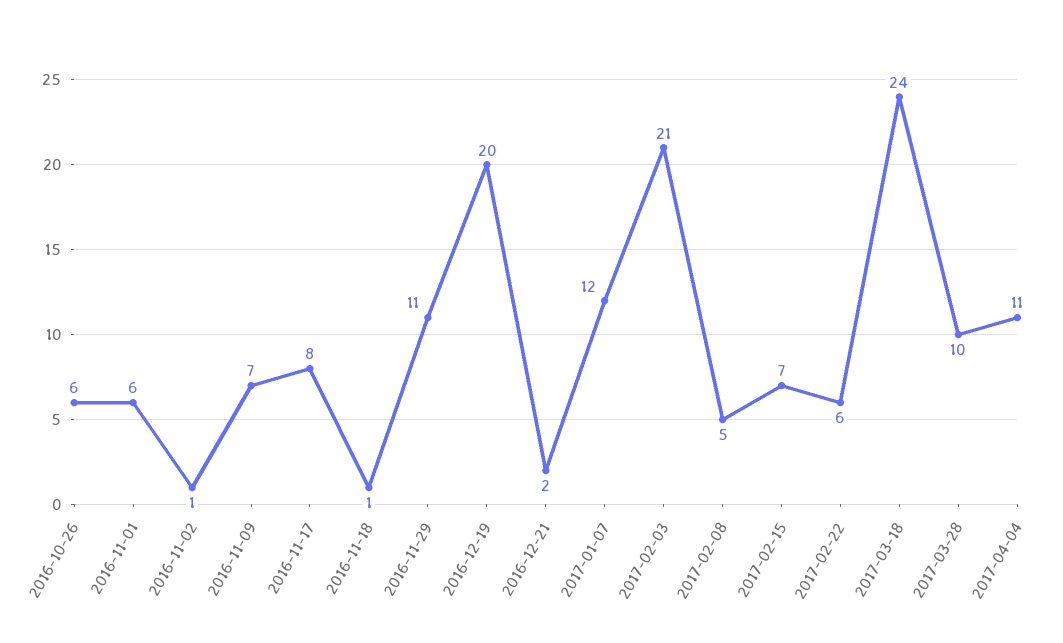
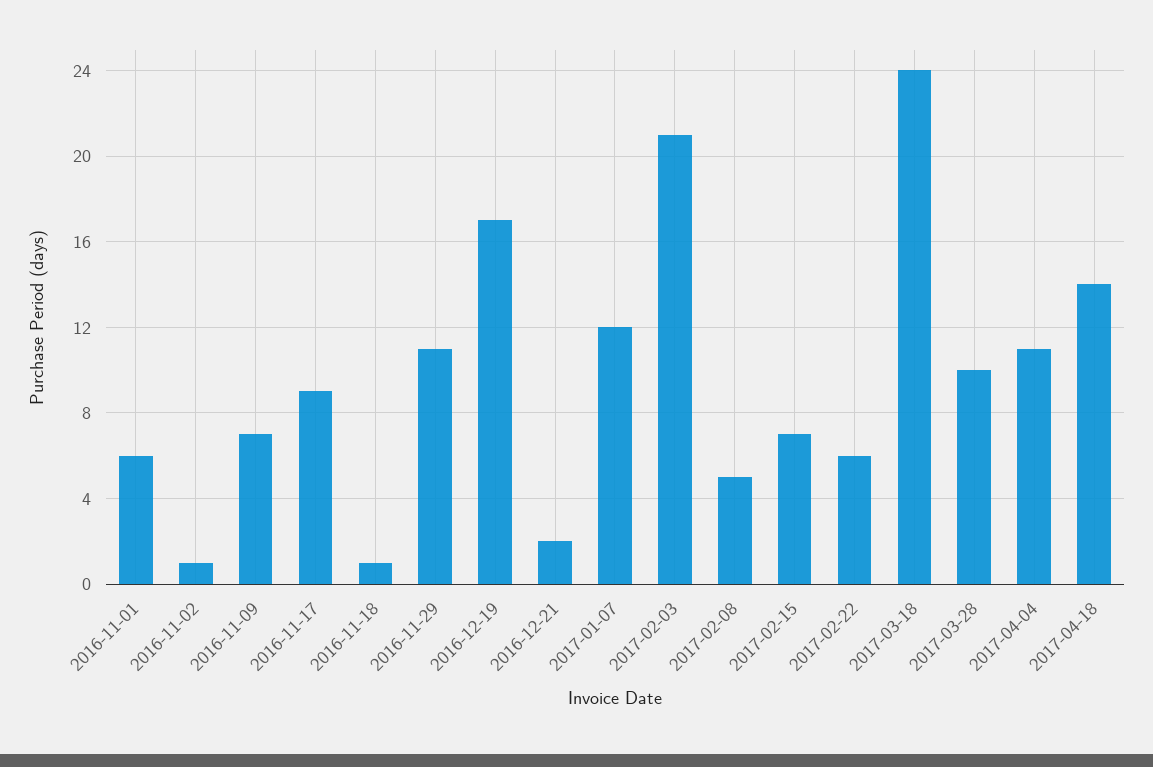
2016-10-26: 6 -> none
2016-11-17: 8 -> 9
2016-12-19: 20 -> 17
2017-04-18: none -> 14

